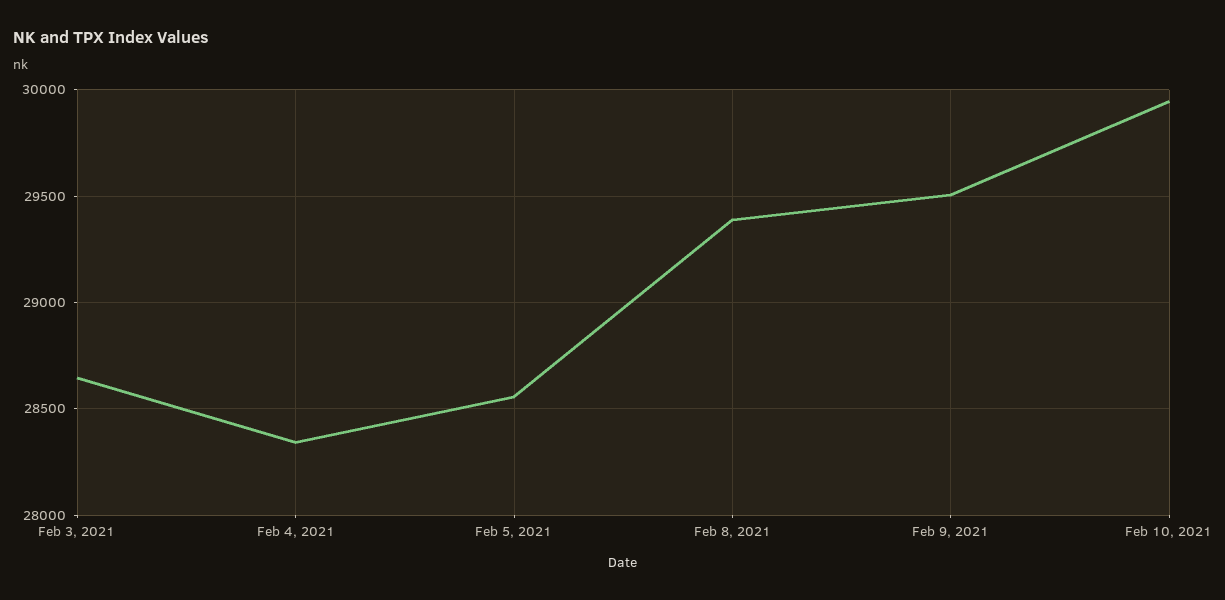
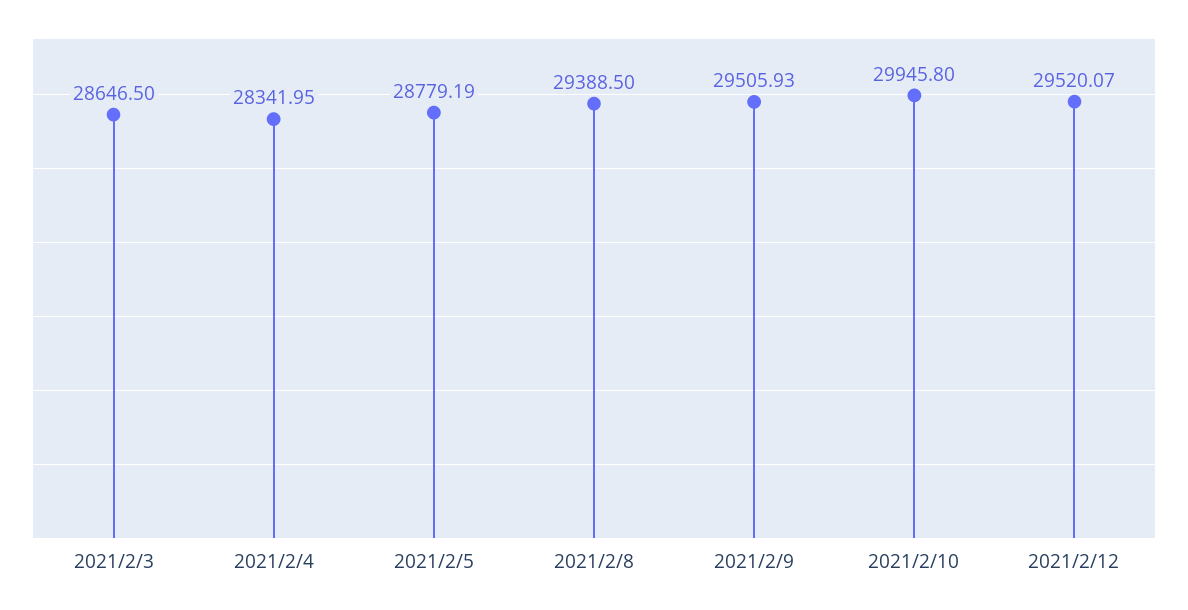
Feb 5, 2021: 28550 -> 28779.19
2021/2/12: none -> 29520.07

